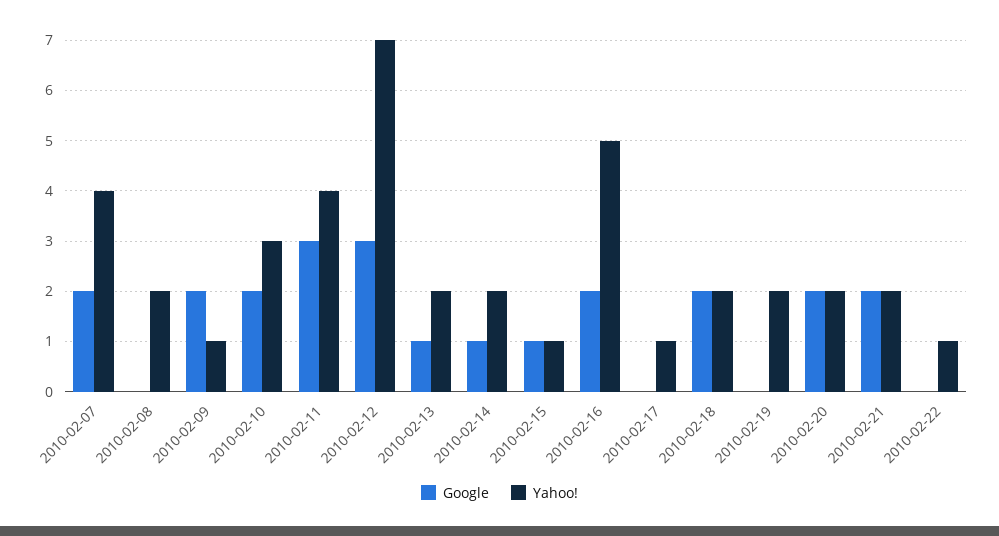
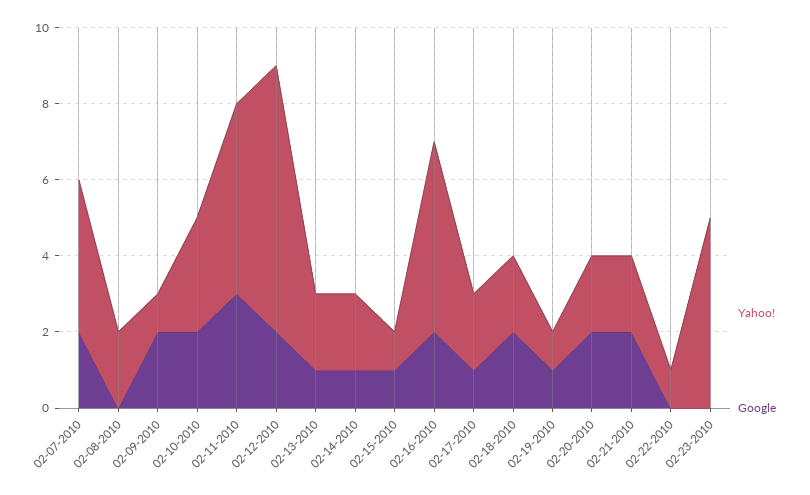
Yahoo!, 2010-02-11: 4 -> 5
Google, 2010-02-12: 3 -> 2
Google, 2010-02-17: 0 -> 1
Yahoo!, 2010-02-17: 1 -> 2
Google, 2010-02-19: 0 -> 1
Yahoo!, 2010-02-19: 2 -> 1
Yahoo!, 02-23-2010: none -> 5
Google, 02-23-2010: none -> 0

